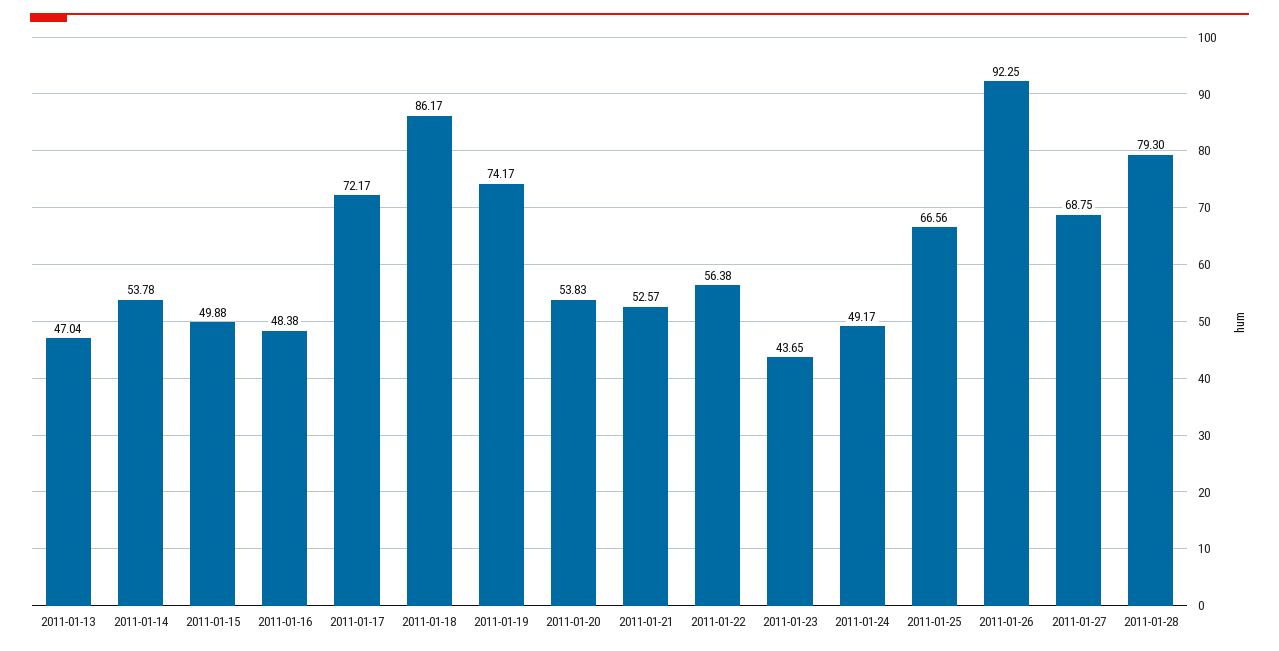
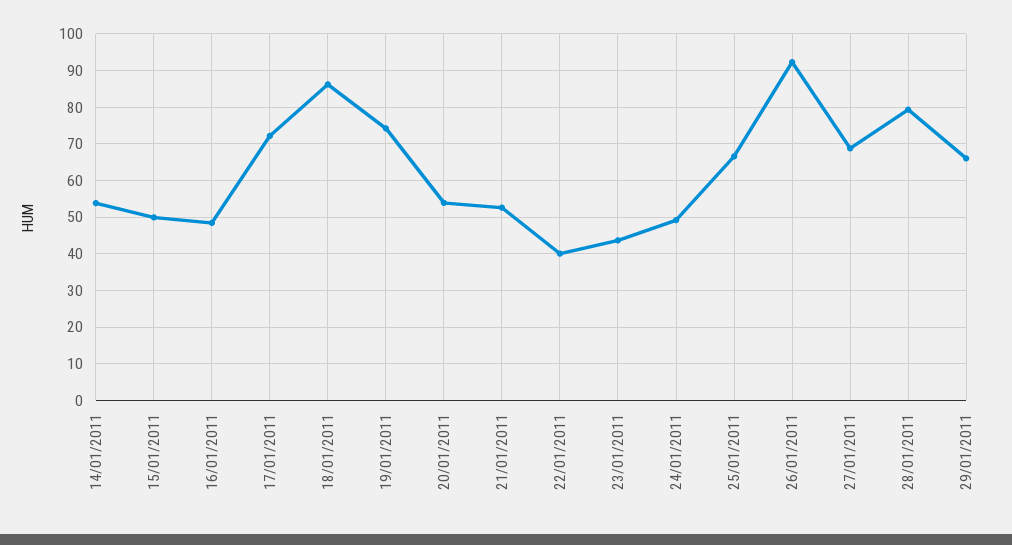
2011-01-13: 47.04 -> none
2011-01-22: 56.38 -> 40
29/01/2011: none -> 66

